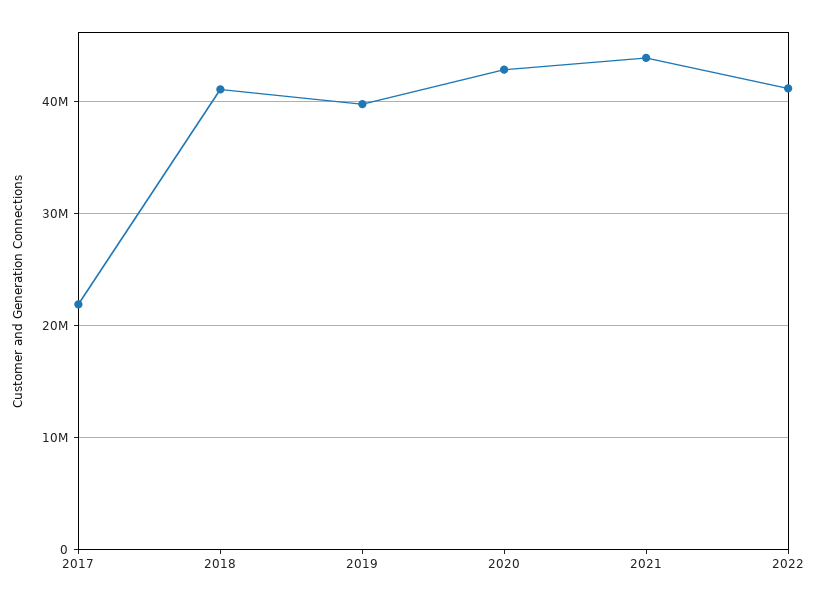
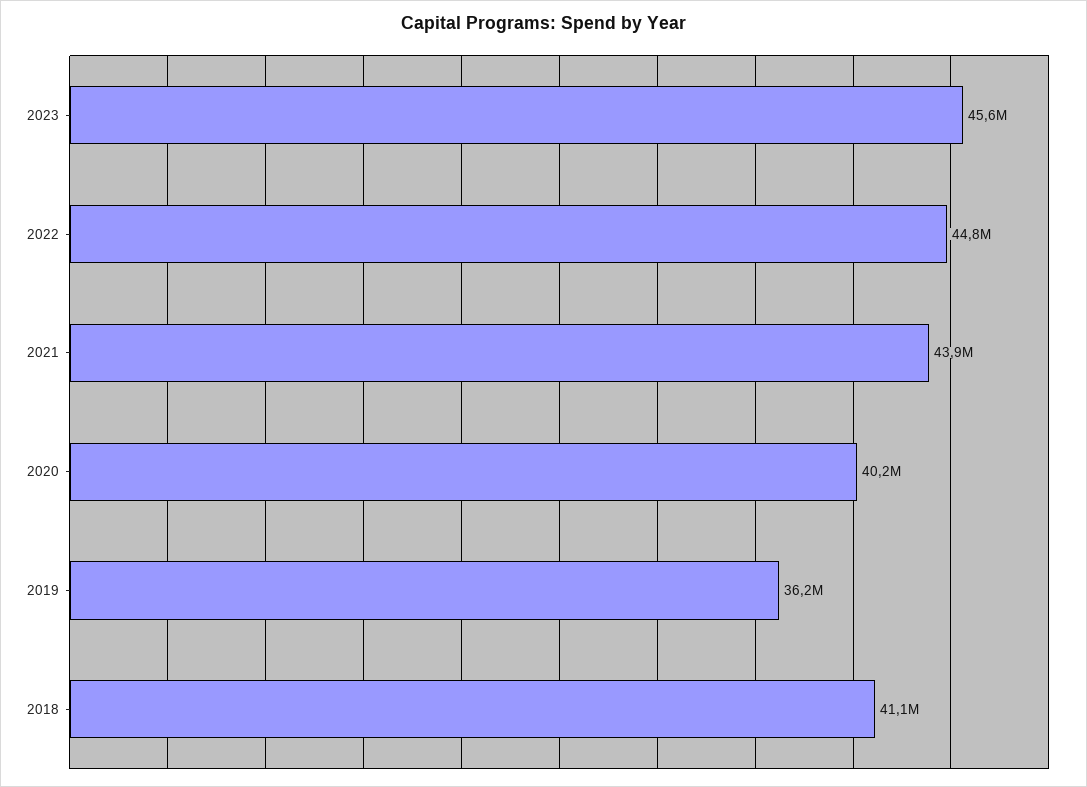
2017: 22000000 -> none
2019: 40000000 -> 36200000
2020: 43000000 -> 40200000
2022: 41000000 -> 44800000
2023: none -> 45600000

